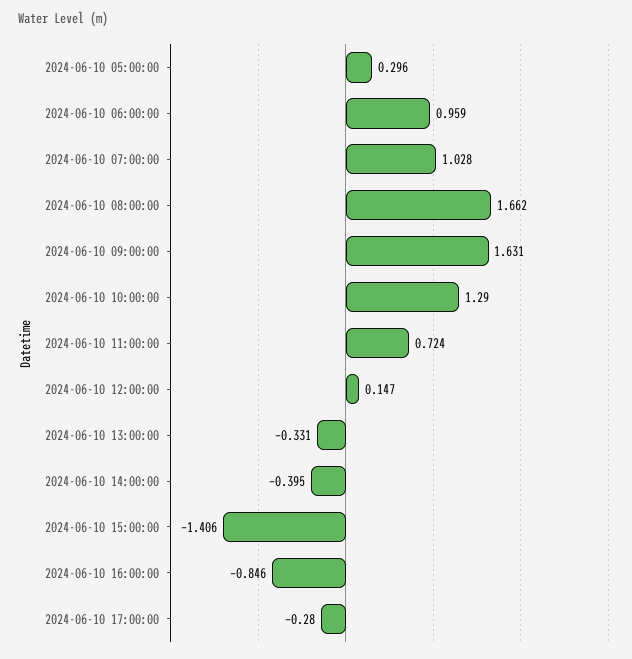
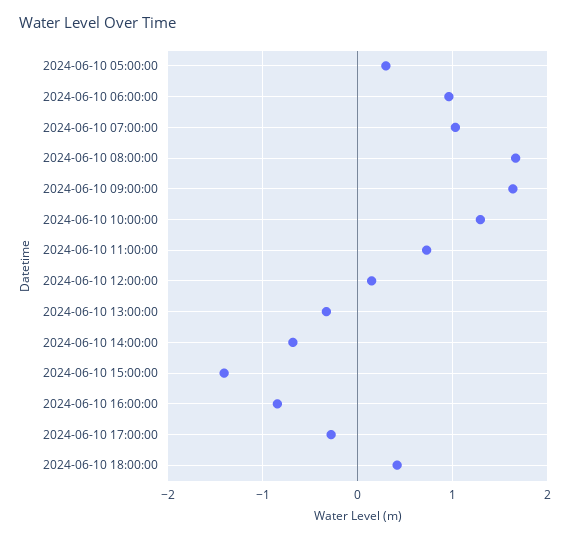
2024-06-10 14:00:00: -0.395 -> -0.7
2024-06-10 18:00:00: none -> 0.4

